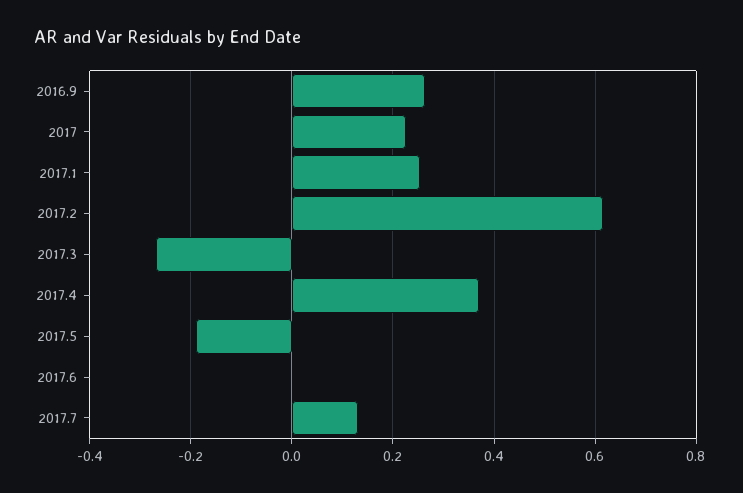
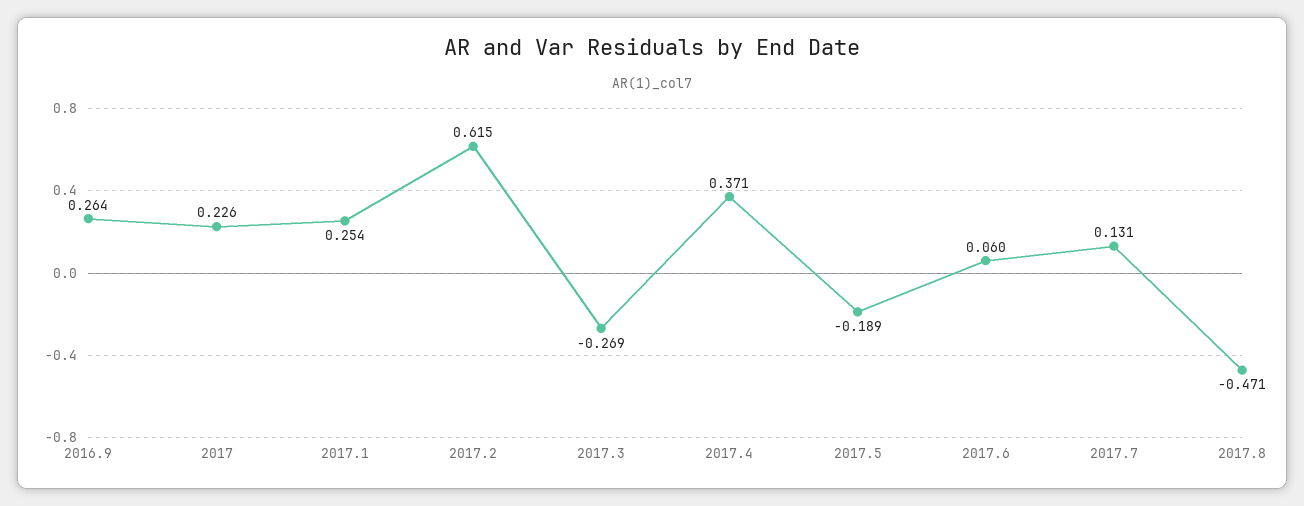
2017.6: 0 -> 0.06
2017.8: none -> -0.471

